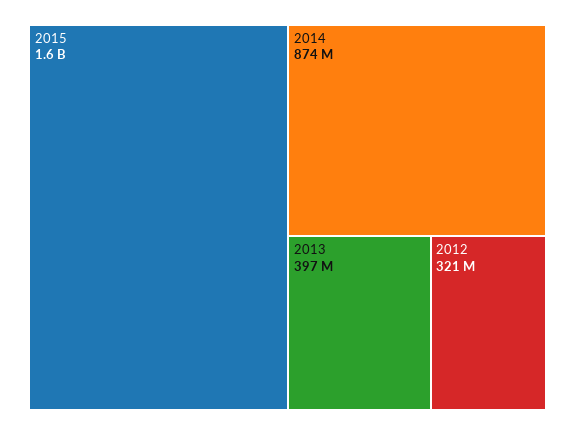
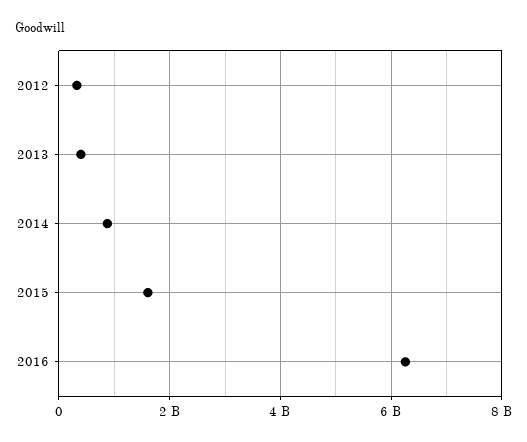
2016: none -> 6200000000

